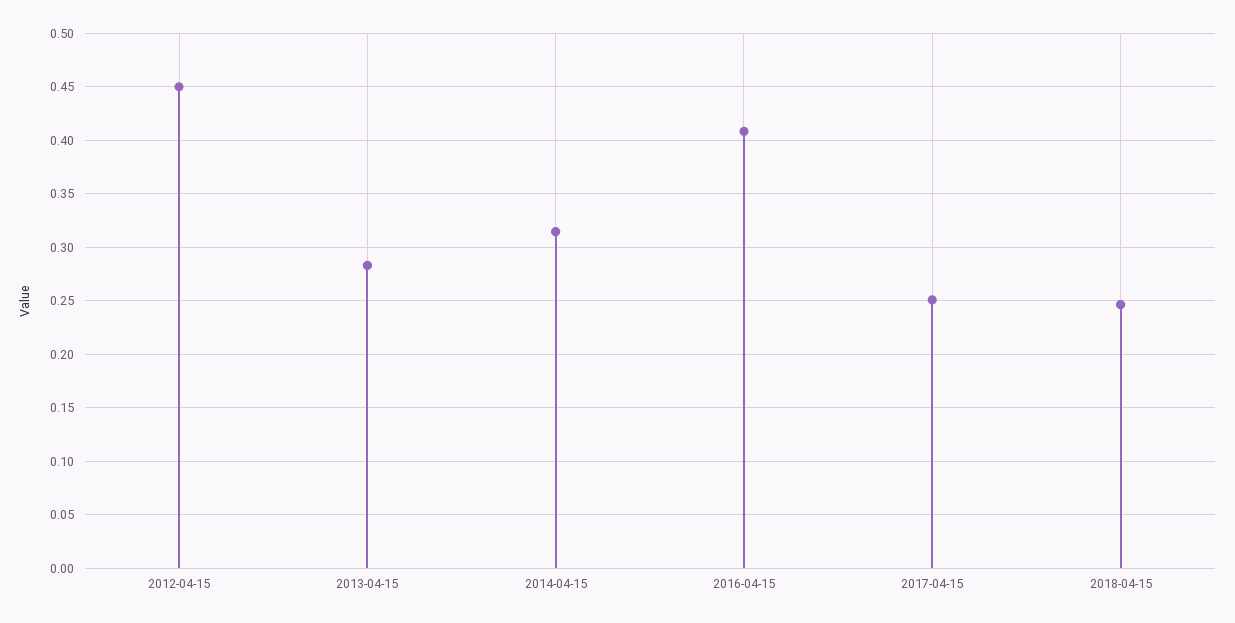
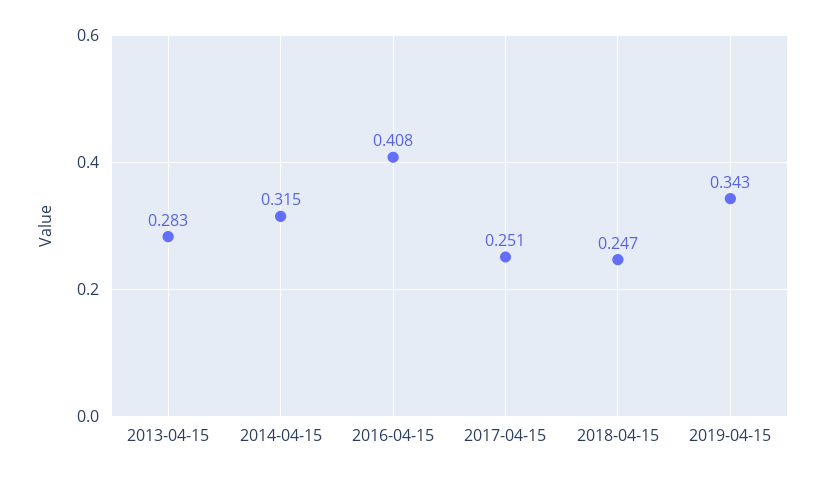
2012-04-15: 0.45 -> none
2019-04-15: none -> 0.343

